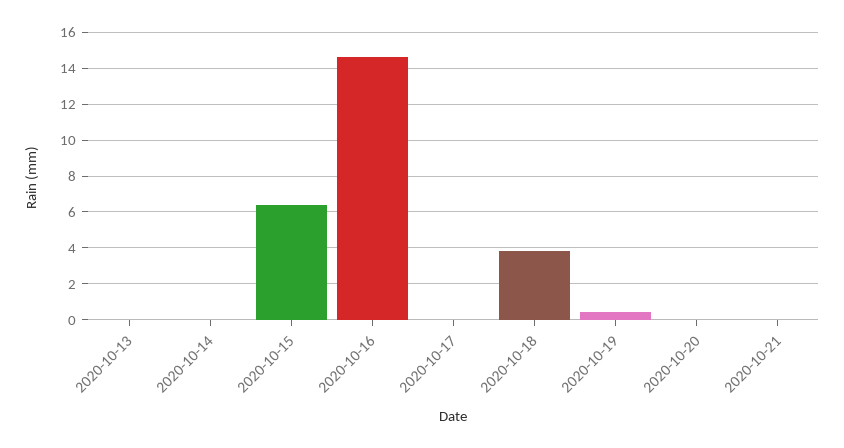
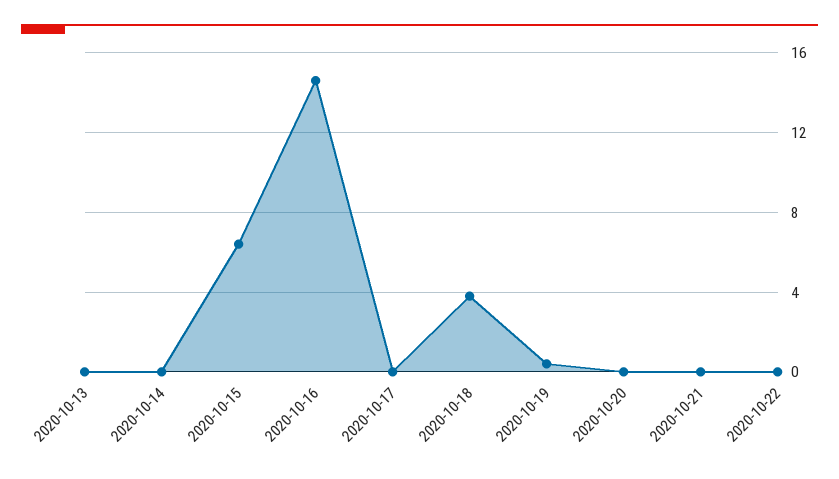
2020-10-22: none -> 0

